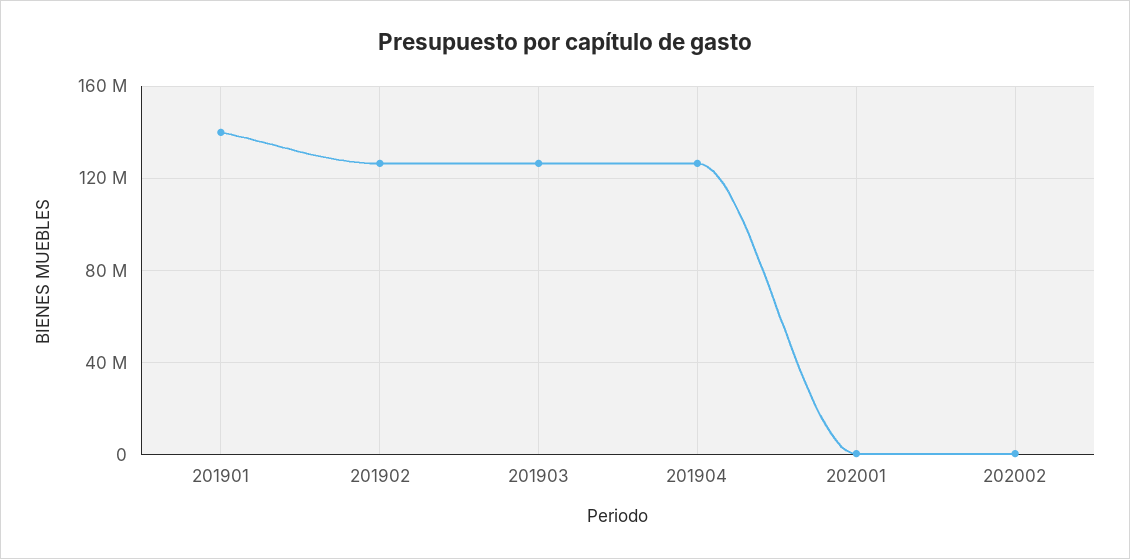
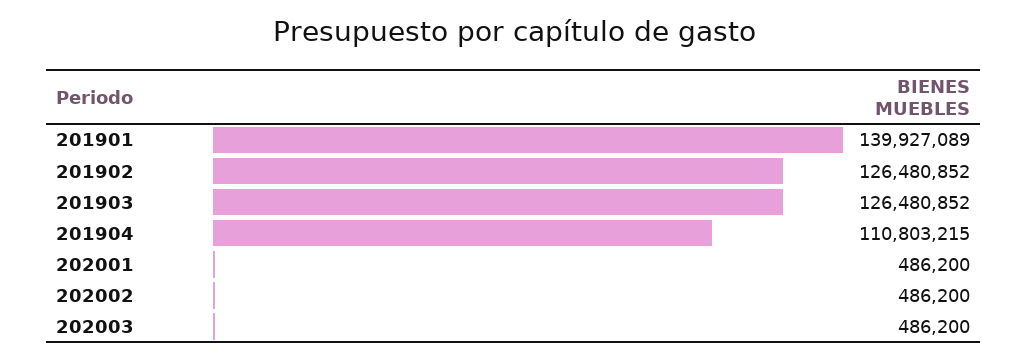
201904: 125000000 -> 110803215
202003: none -> 486200

